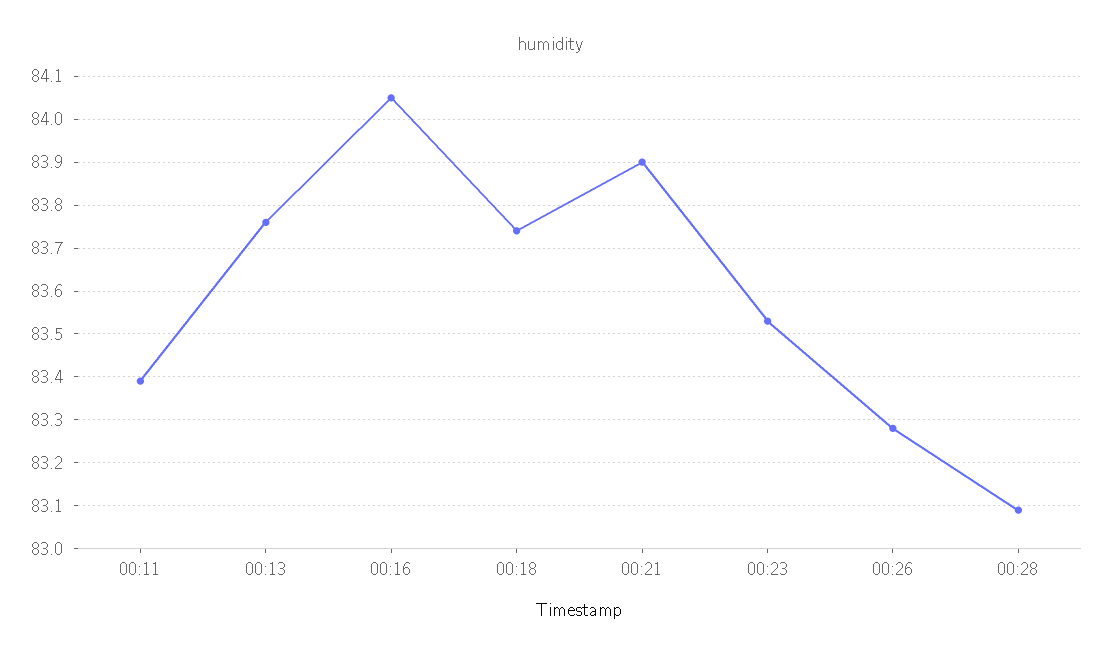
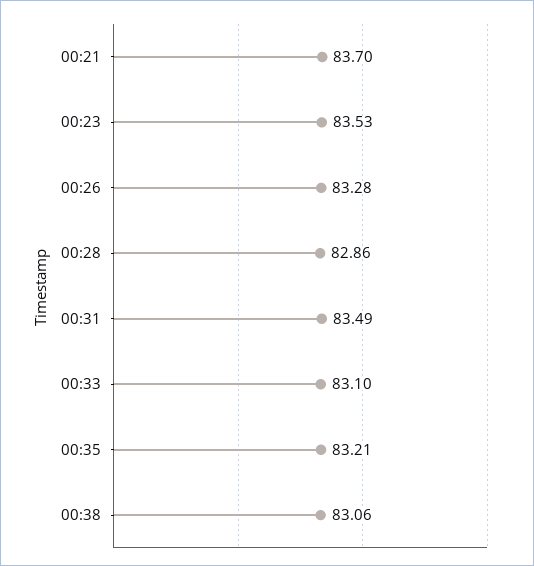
00:11: 83.4 -> none
00:13: 83.75 -> none
00:16: 84.05 -> none
00:18: 83.75 -> none
00:21: 83.9 -> 83.7
00:28: 83.1 -> 82.86
00:31: none -> 83.49
00:33: none -> 83.1
00:35: none -> 83.21
00:38: none -> 83.06

